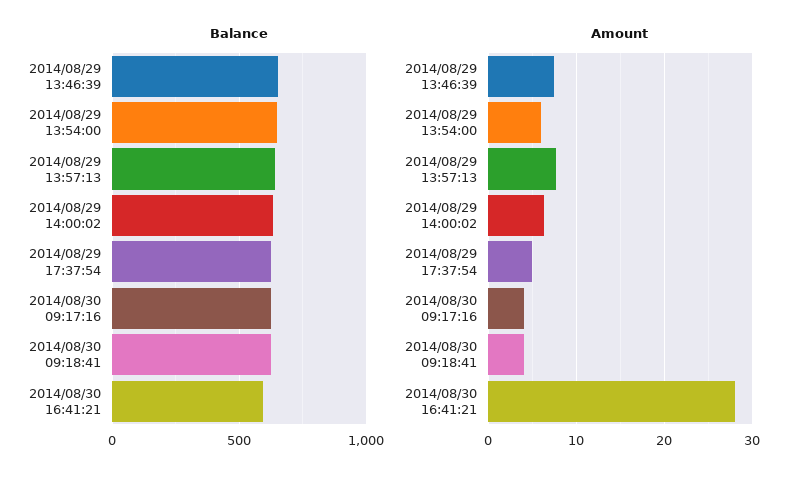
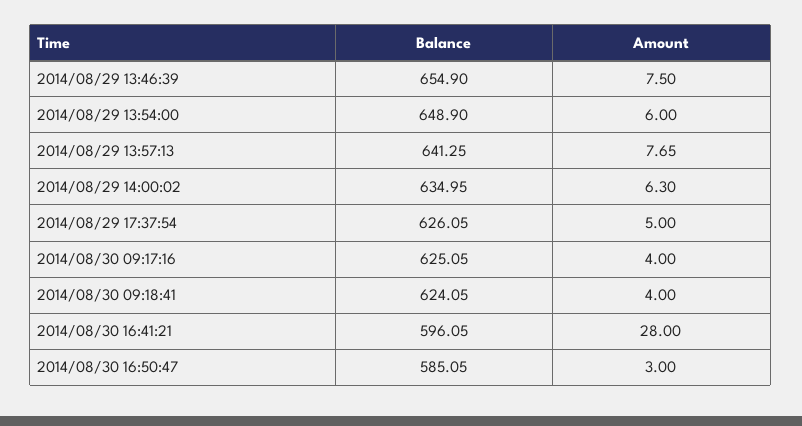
Balance, 2014/08/30 16:50:47: none -> 585.05
Amount, 2014/08/30 16:50:47: none -> 3

